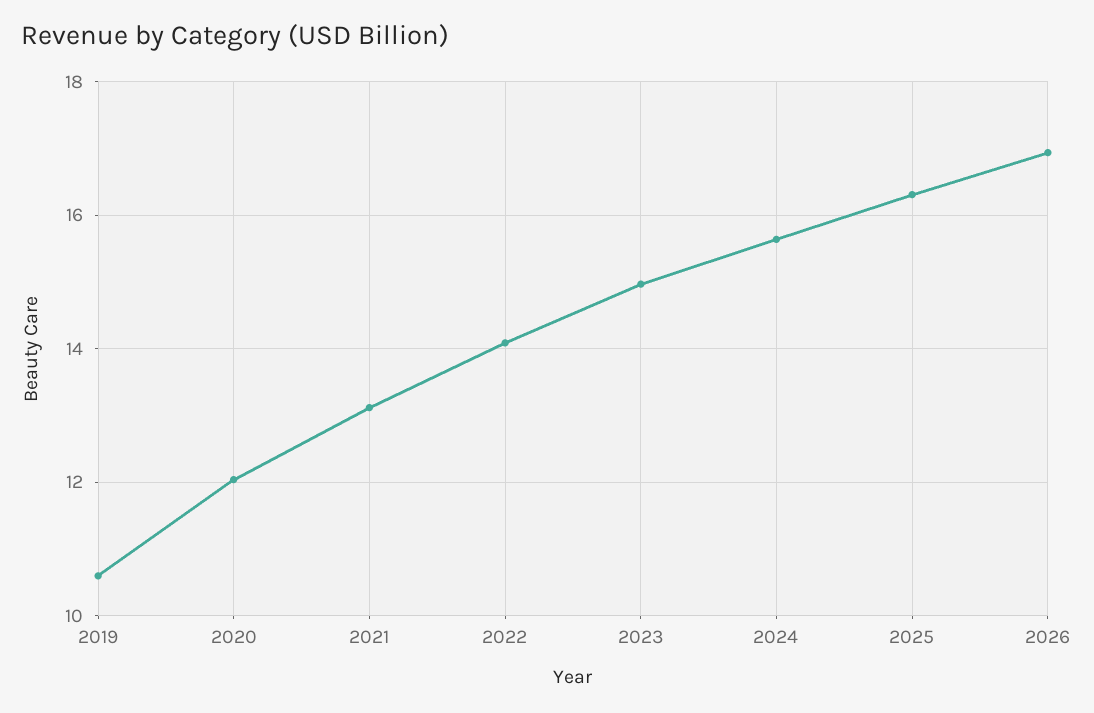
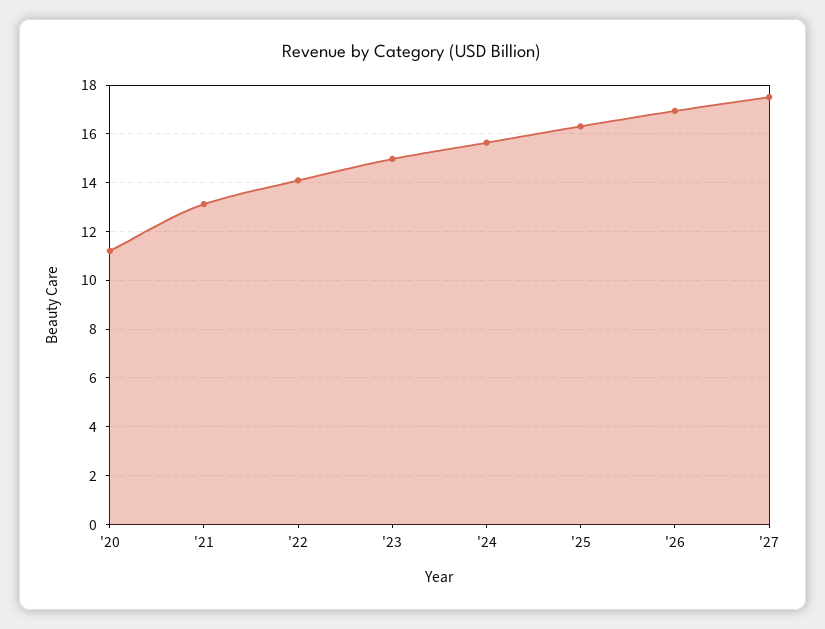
2019: 10.6 -> none
2020: 12 -> 11.25
'27: none -> 17.5

